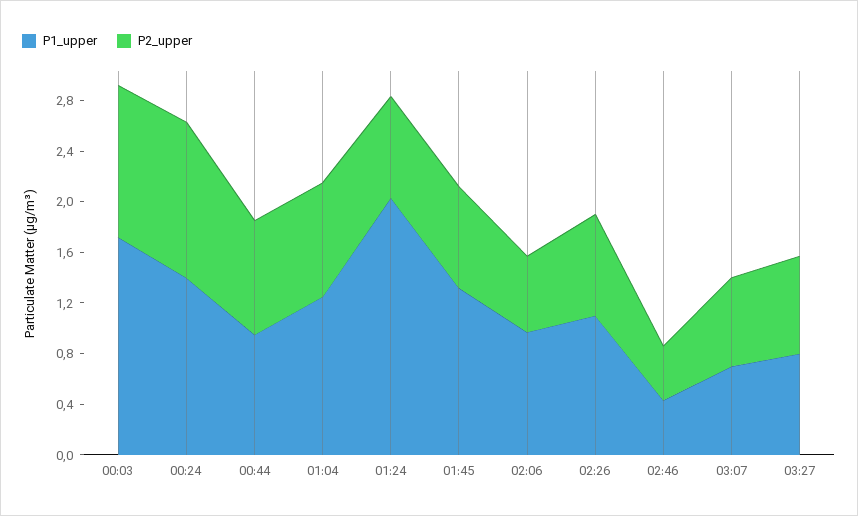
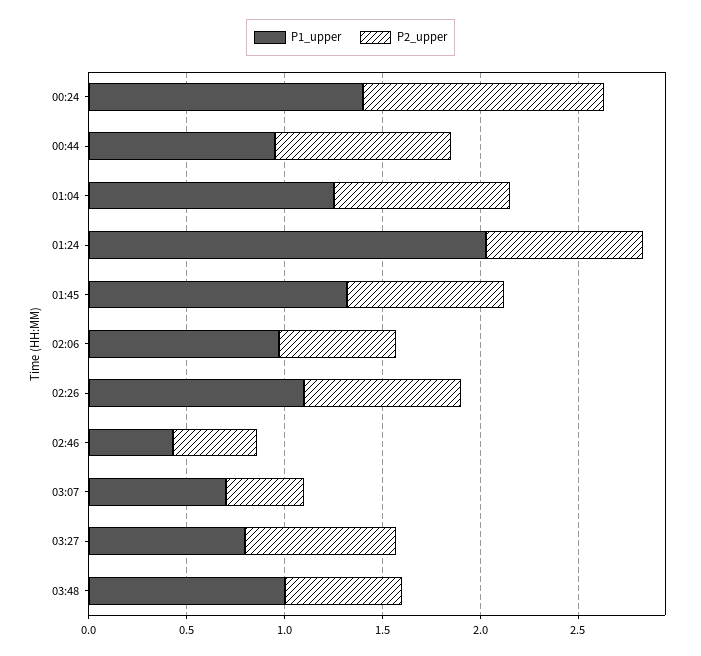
P1_upper, 00:03: 1.7 -> none
P2_upper, 00:03: 1.2 -> none
P2_upper, 03:07: 0.7 -> 0.4
P1_upper, 03:48: none -> 1
P2_upper, 03:48: none -> 0.6

